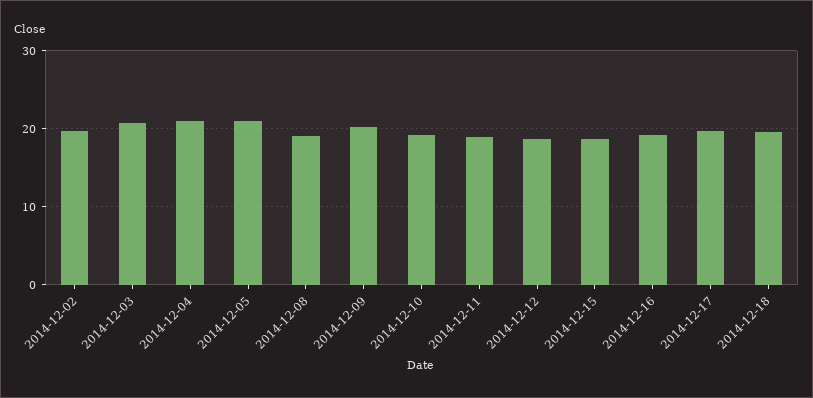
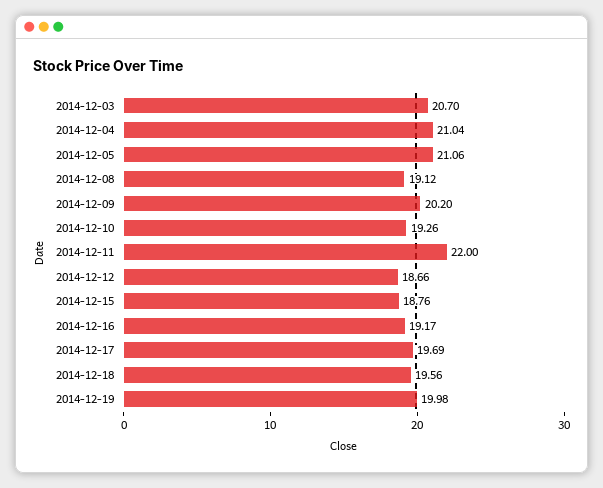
2014-12-02: 20 -> none
2014-12-11: 19 -> 22
2014-12-19: none -> 19.98

